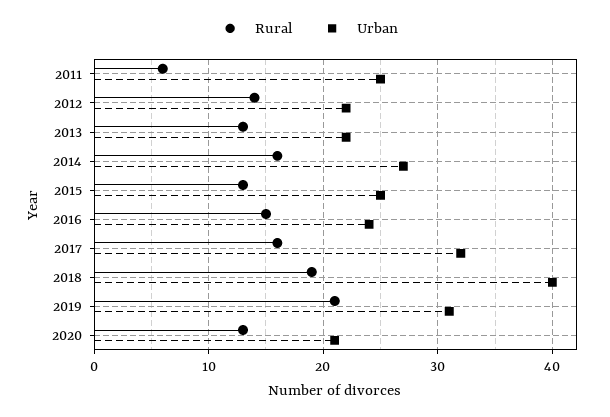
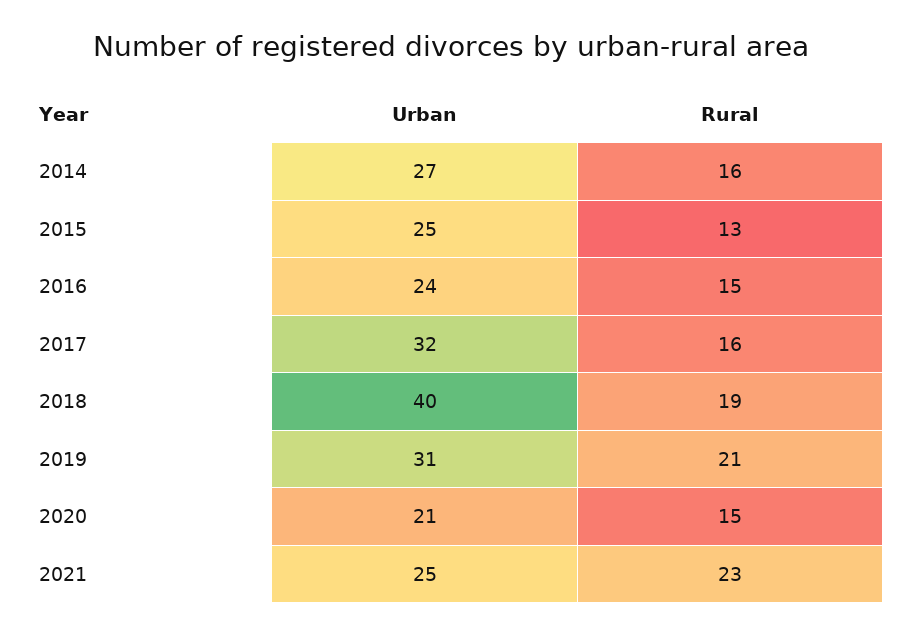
Rural, 2011: 6 -> none
Urban, 2011: 25 -> none
Rural, 2012: 14 -> none
Urban, 2012: 22 -> none
Rural, 2013: 13 -> none
Urban, 2013: 22 -> none
Rural, 2020: 13 -> 15
Urban, 2021: none -> 25
Rural, 2021: none -> 23

